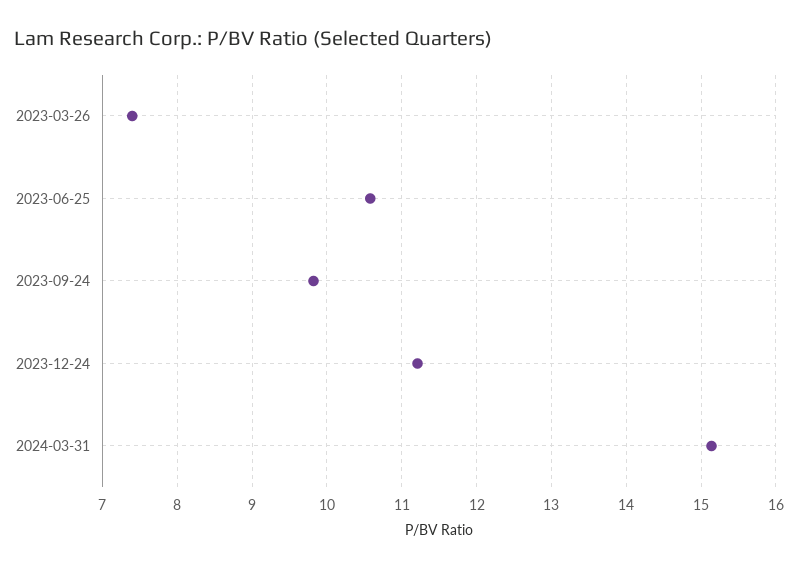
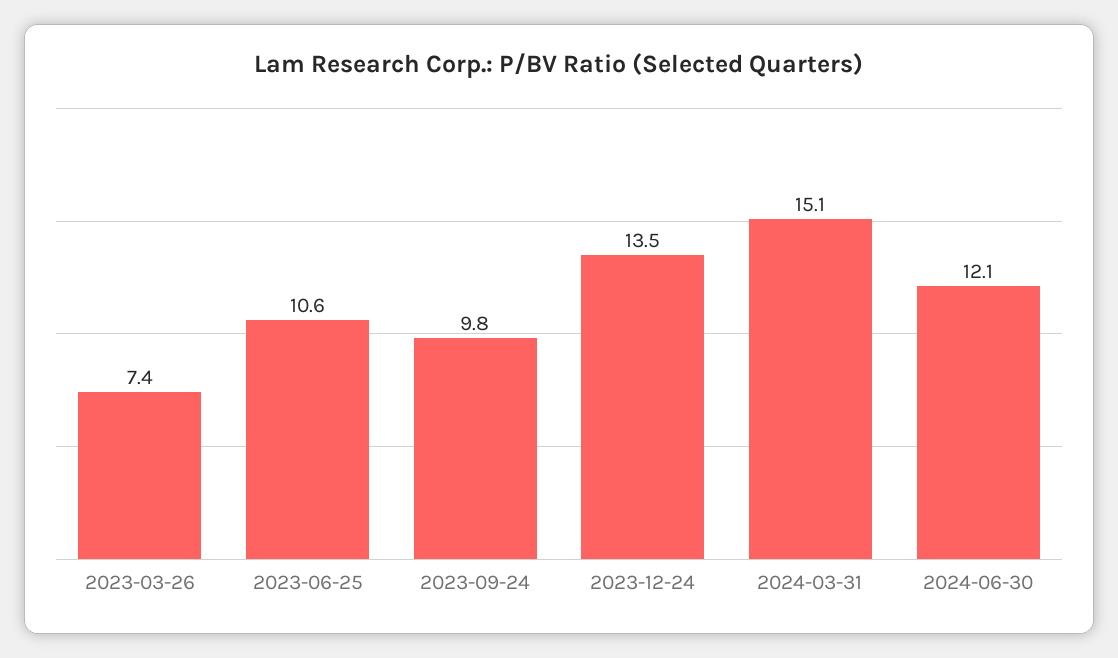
2023-12-24: 11.2 -> 13.5
2024-06-30: none -> 12.1

